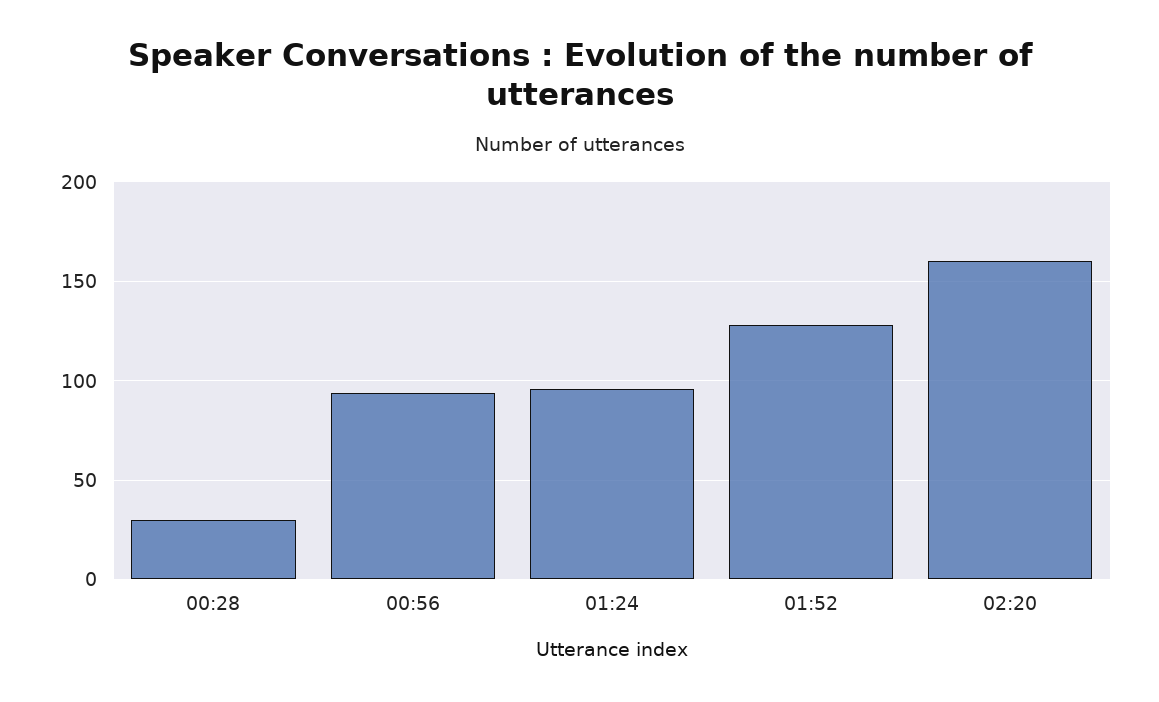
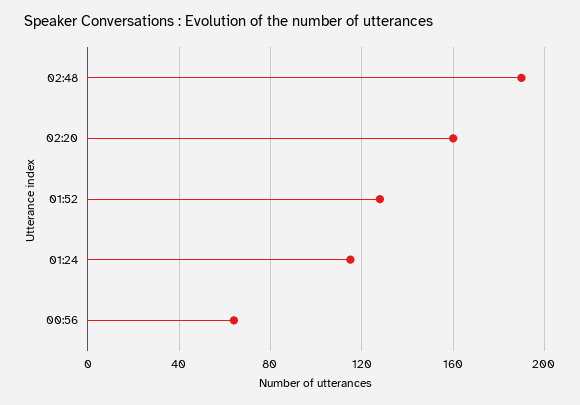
00:28: 30 -> none
00:56: 95 -> 65
01:24: 95 -> 115
02:48: none -> 190

